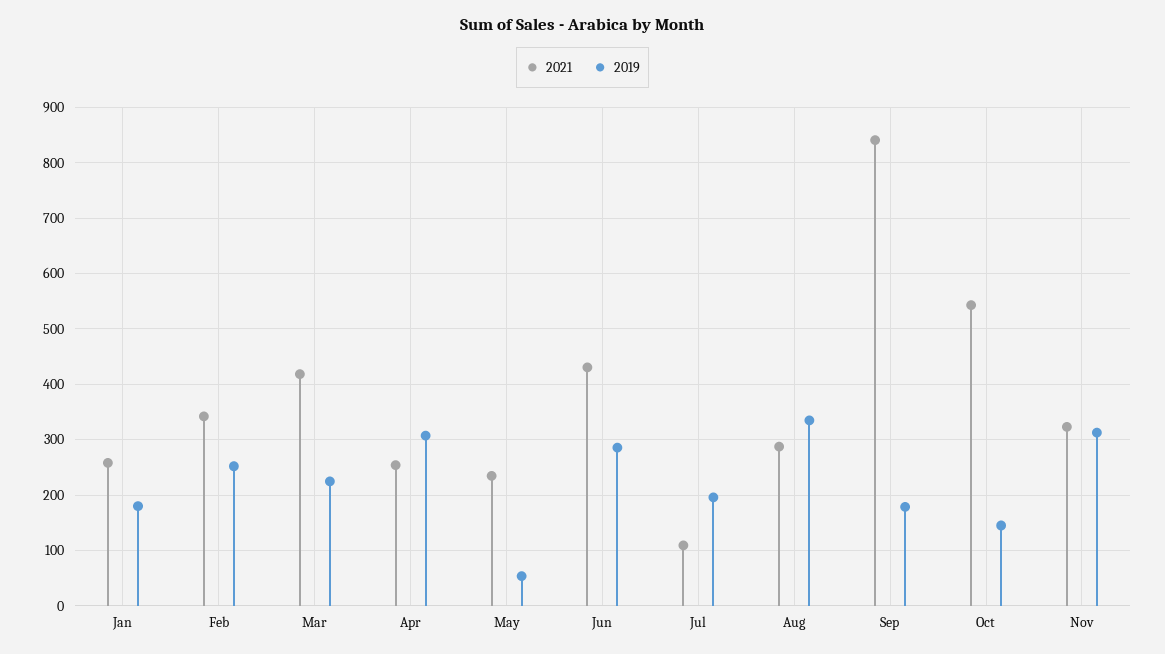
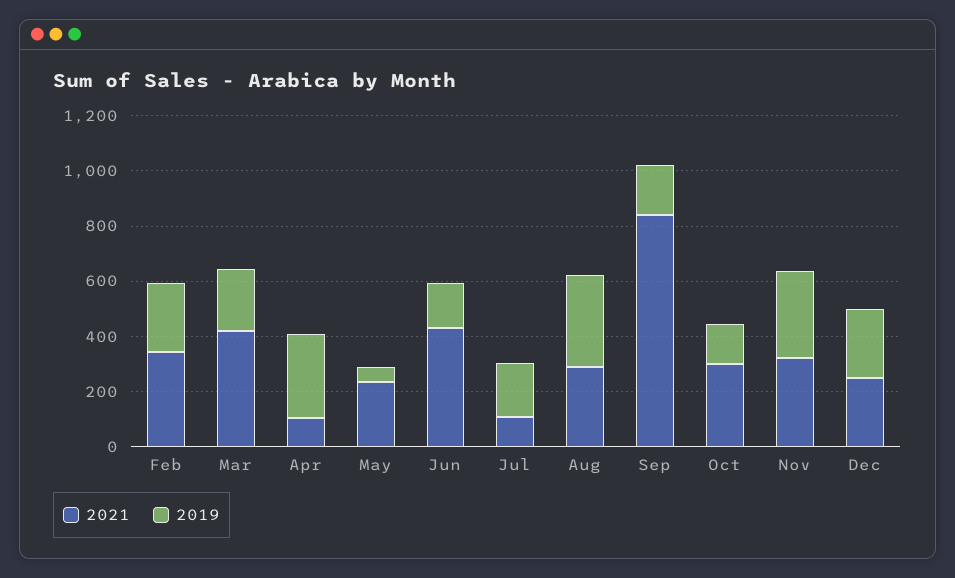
2021, Jan: 260 -> none
2019, Jan: 180 -> none
2021, Apr: 260 -> 100
2019, Jun: 280 -> 150
2021, Oct: 540 -> 300
2021, Dec: none -> 250
2019, Dec: none -> 250

